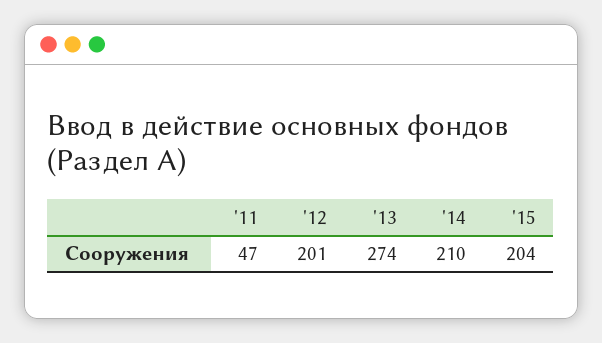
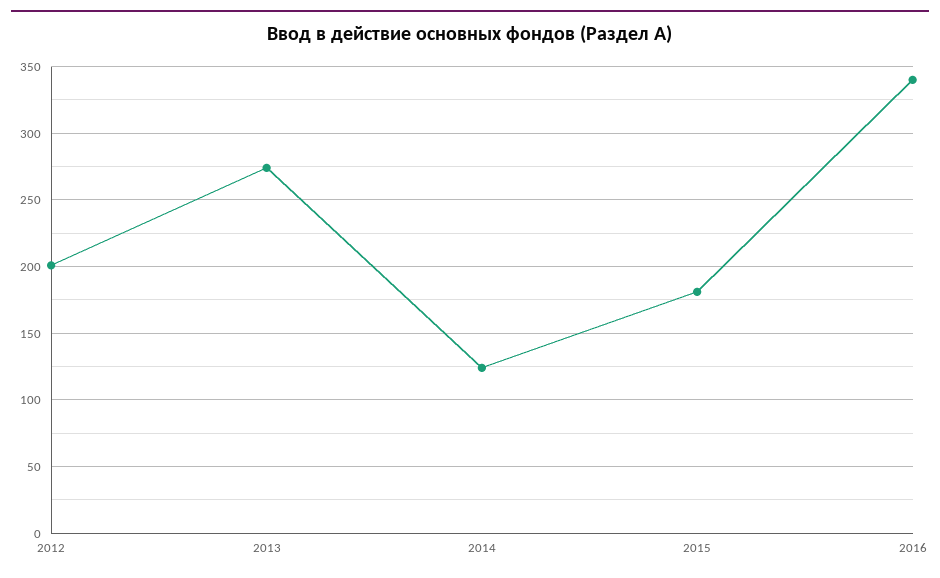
'11: 47 -> none
'14: 210 -> 125
'15: 204 -> 180
2016: none -> 340

